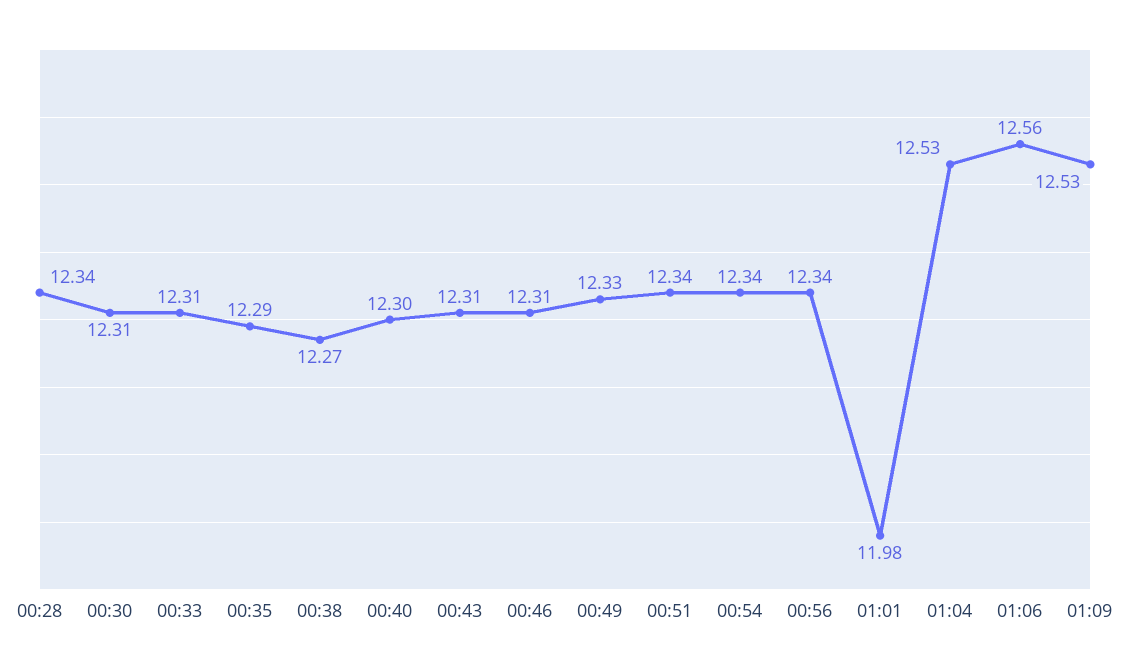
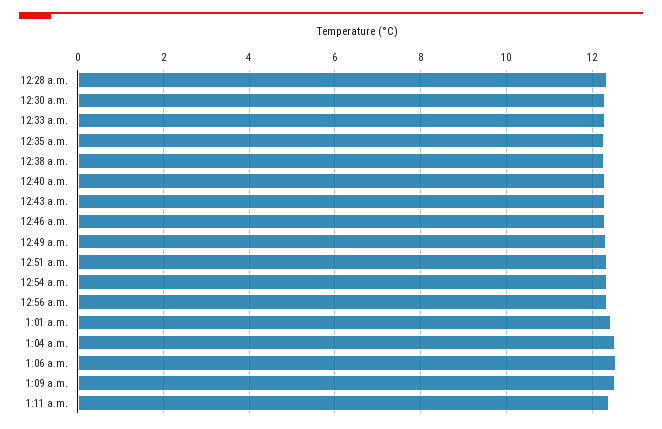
01:01: 11.98 -> 12.4
1:11 a.m.: none -> 12.4

